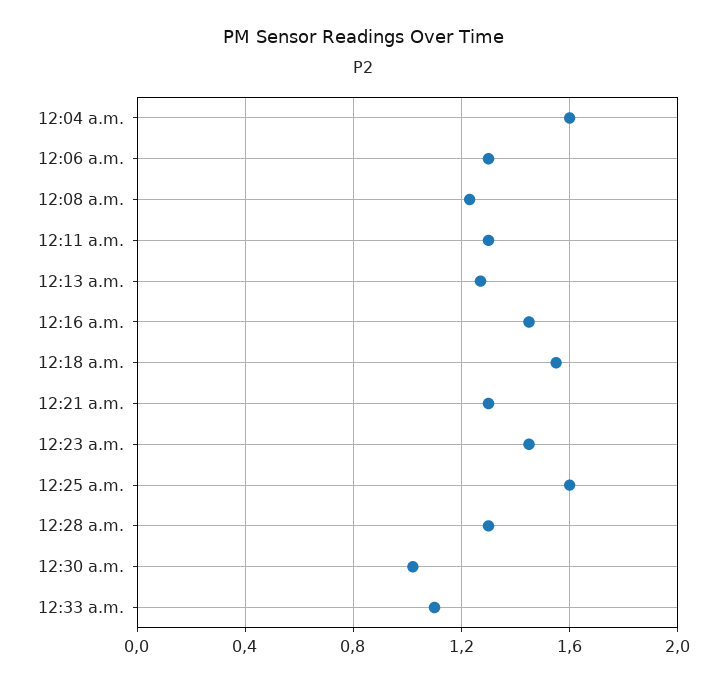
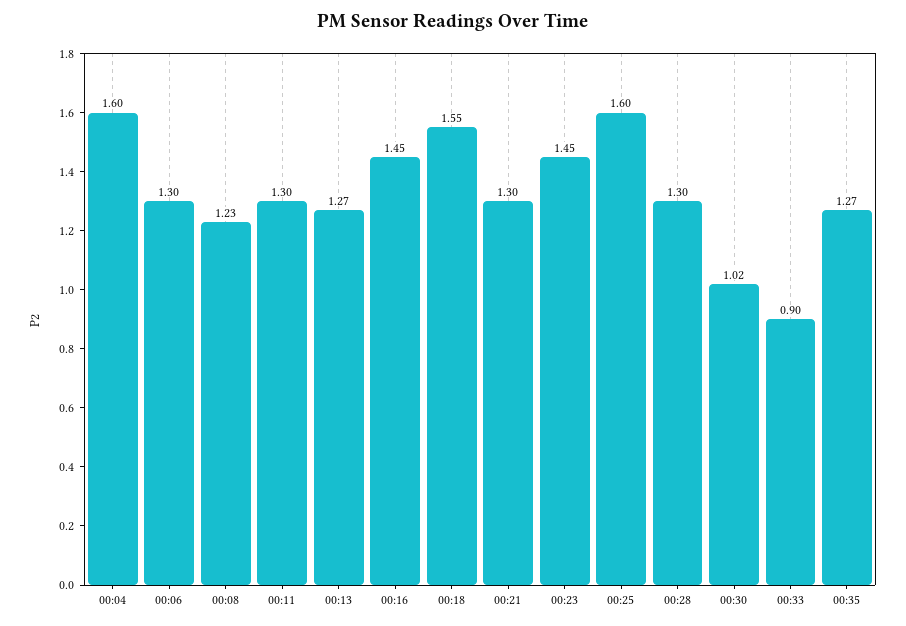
12:33 a.m.: 1.1 -> 0.9
00:35: none -> 1.27

